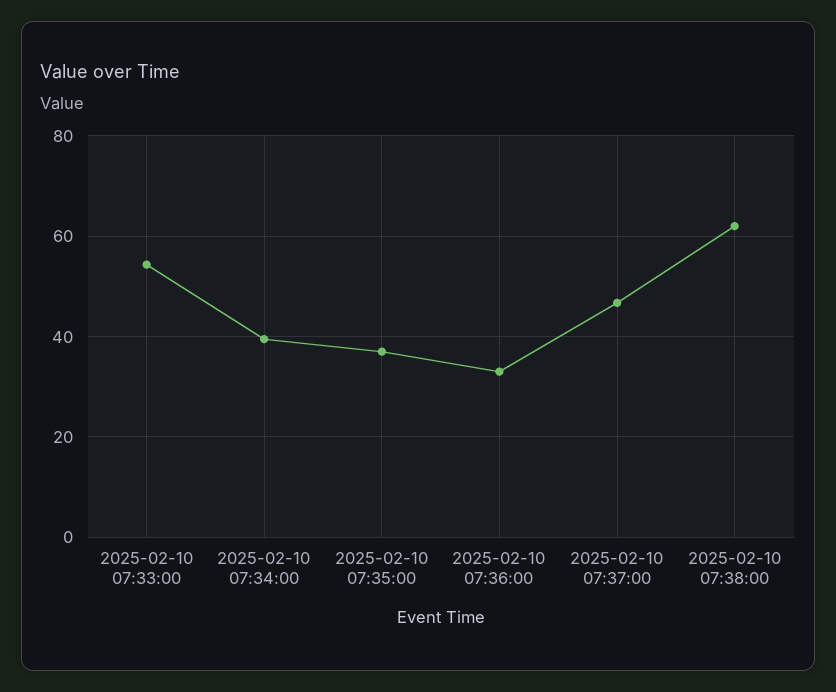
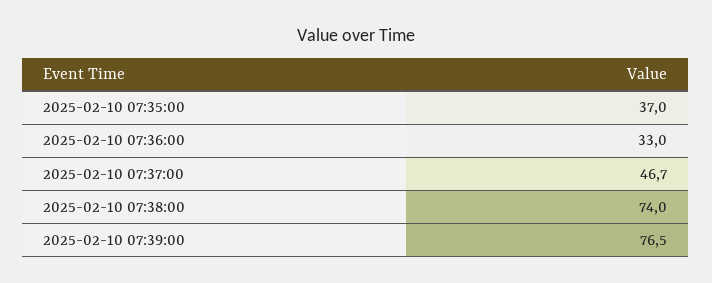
2025-02-10 07:33:00: 54 -> none
2025-02-10 07:34:00: 40 -> none
2025-02-10 07:38:00: 62 -> 74
2025-02-10 07:39:00: none -> 76.5

